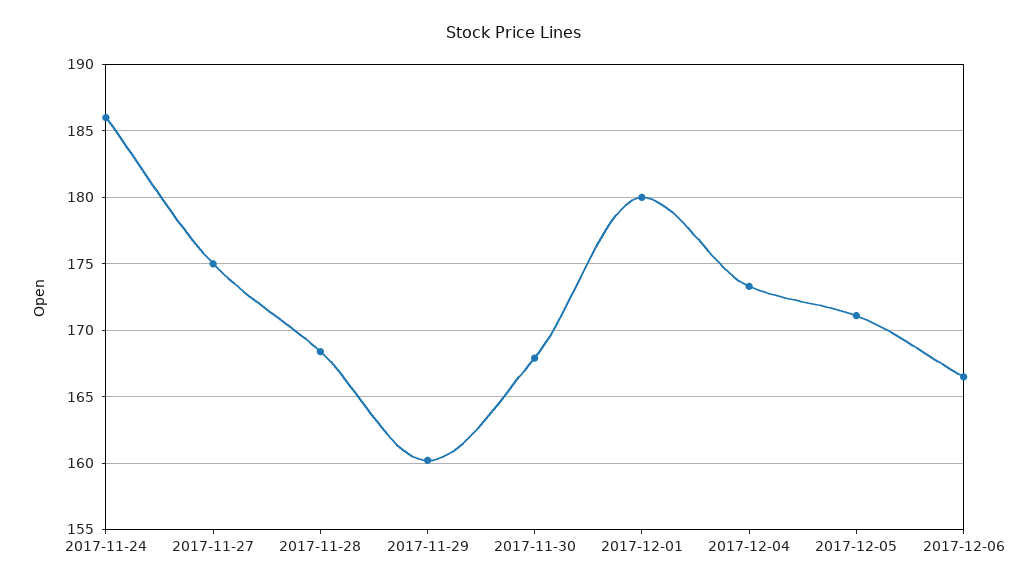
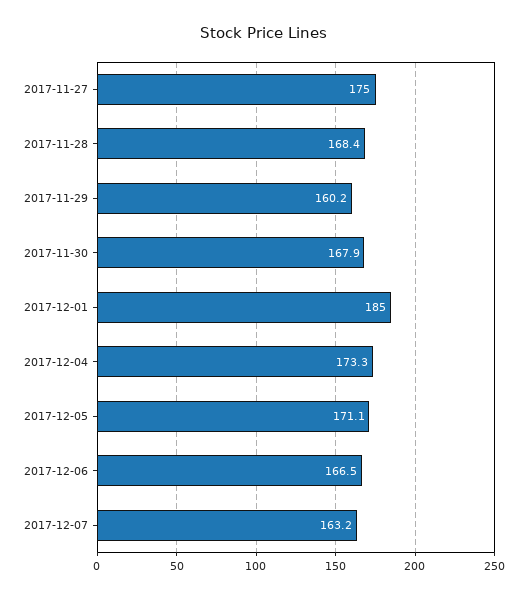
2017-11-24: 186 -> none
2017-12-01: 180 -> 185
2017-12-07: none -> 163.2

